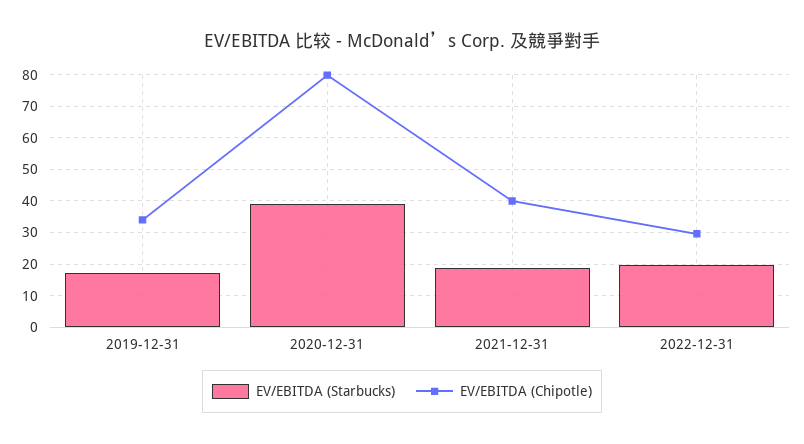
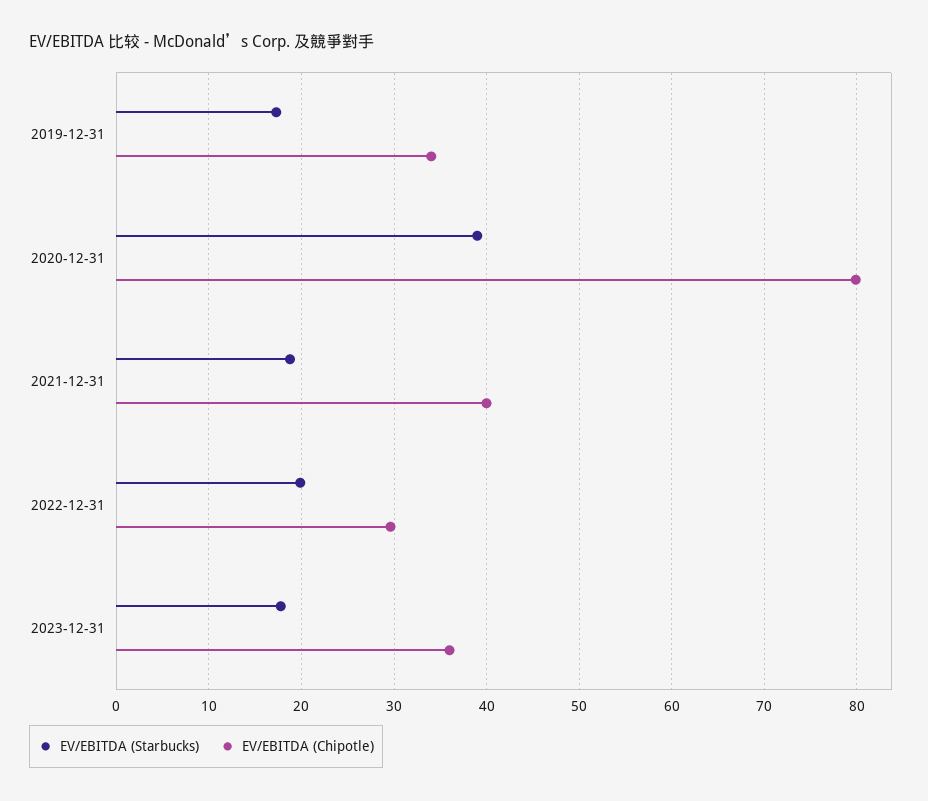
EV/EBITDA (Starbucks), 2023-12-31: none -> 18
EV/EBITDA (Chipotle), 2023-12-31: none -> 36

